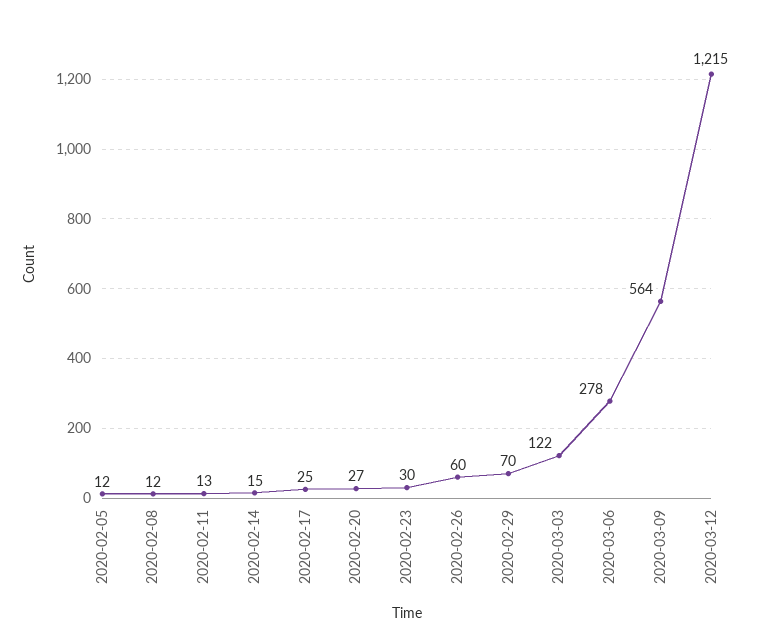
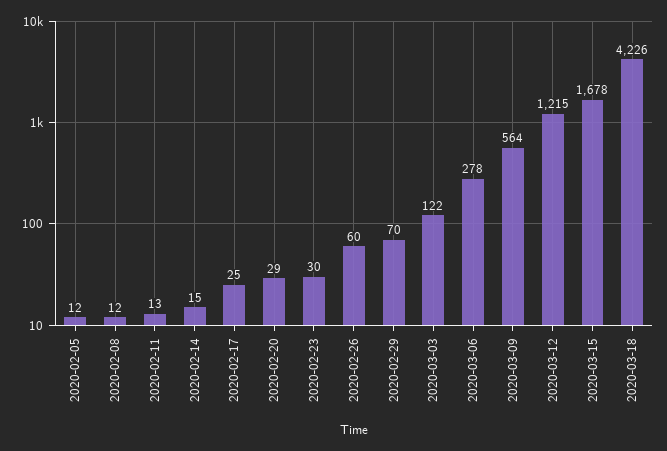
2020-02-20: 27 -> 29
2020-03-15: none -> 1678
2020-03-18: none -> 4226

